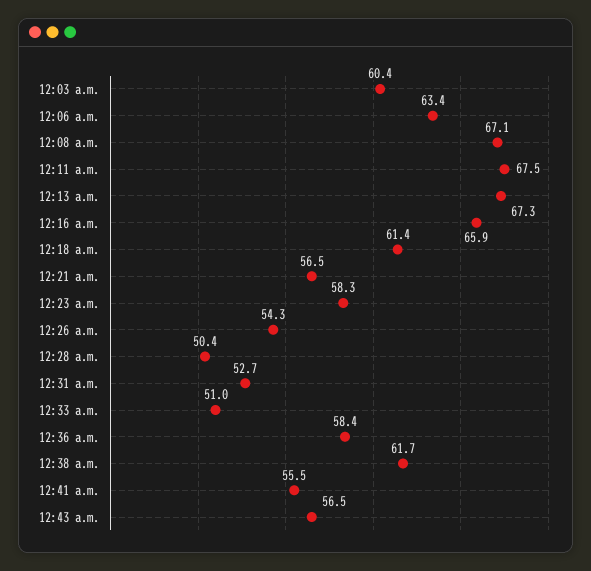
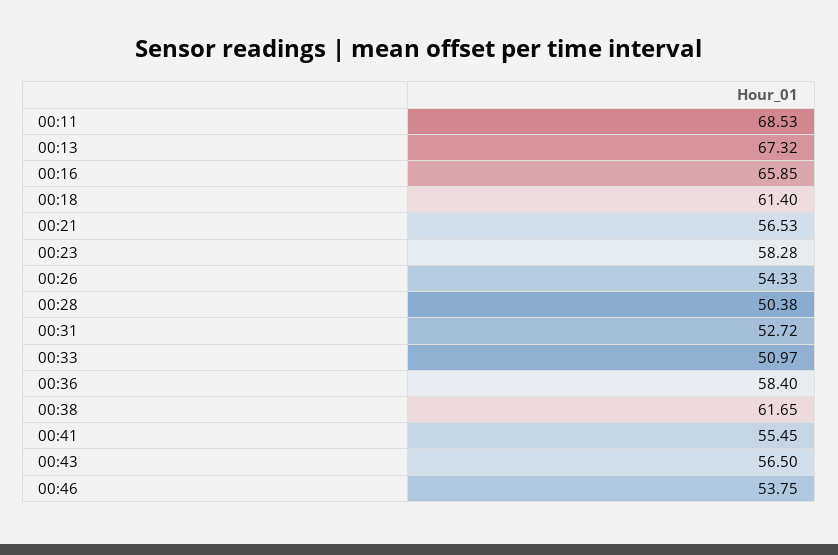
12:03 a.m.: 60.4 -> none
12:06 a.m.: 63.4 -> none
12:08 a.m.: 67.1 -> none
12:11 a.m.: 67.5 -> 68.53
00:46: none -> 53.75

